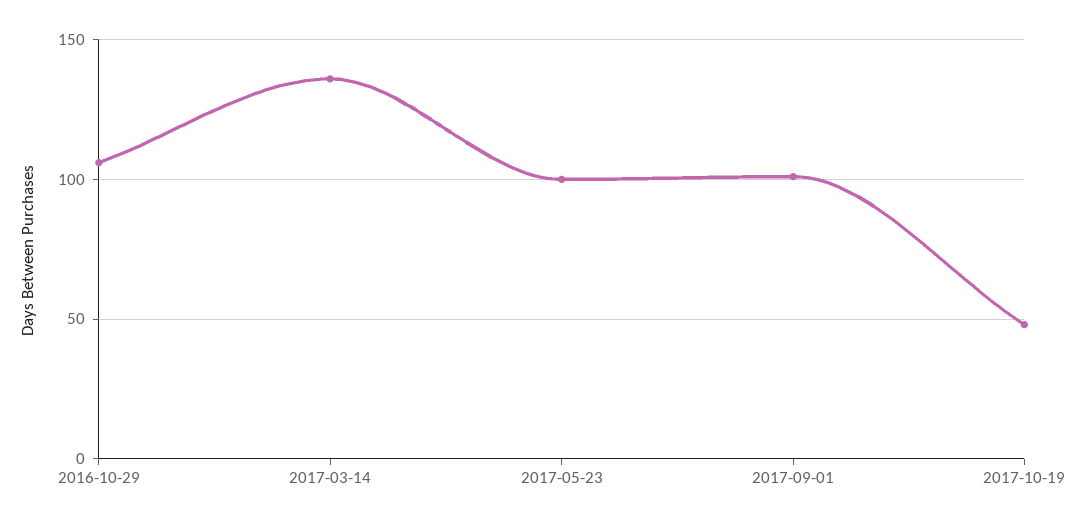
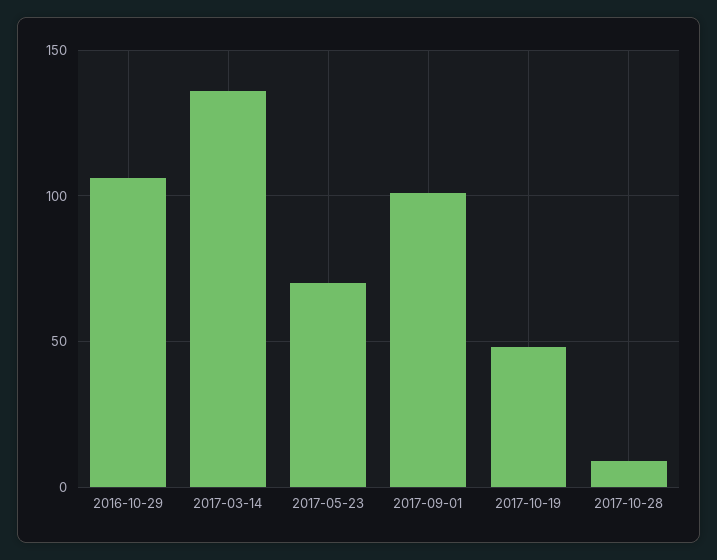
2017-05-23: 100 -> 70
2017-10-28: none -> 10

